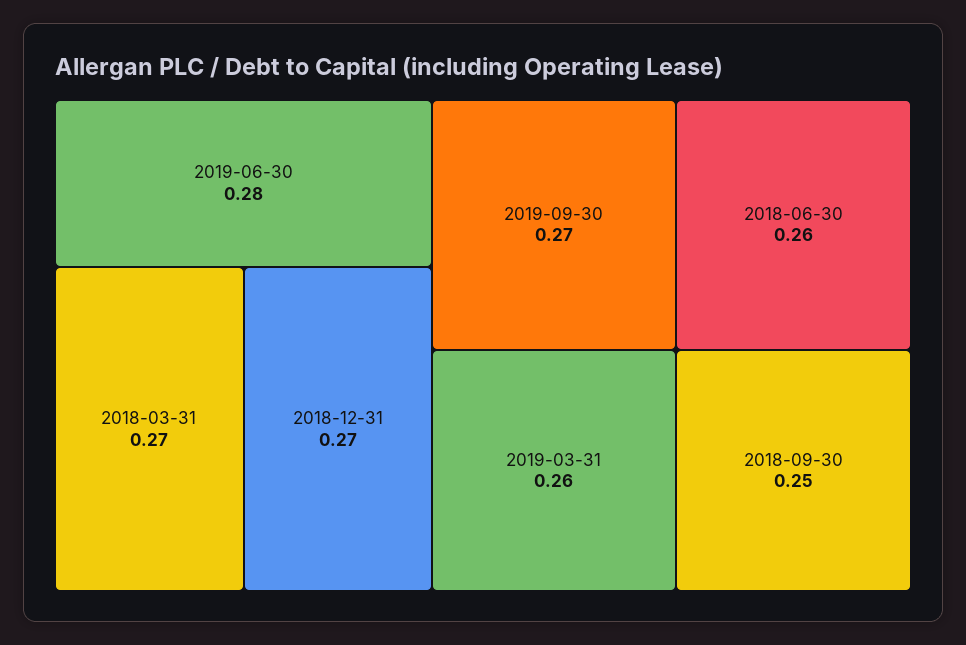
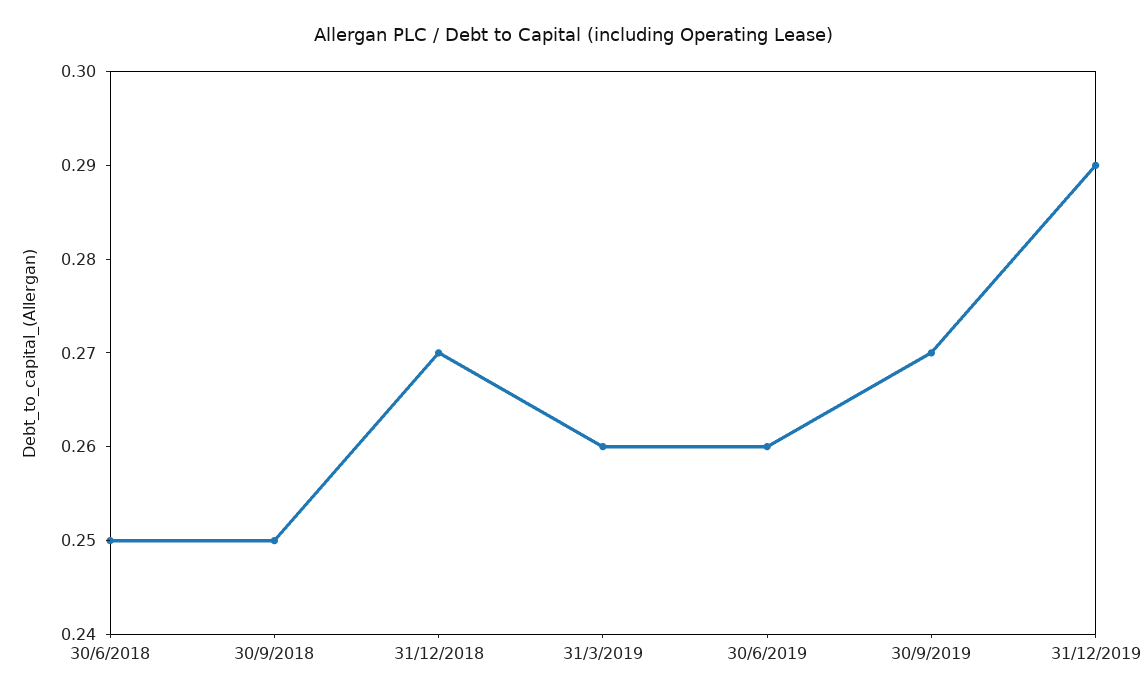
2019-06-30: 0.28 -> 0.26
2018-03-31: 0.27 -> none
2018-06-30: 0.26 -> 0.25
31/12/2019: none -> 0.29

